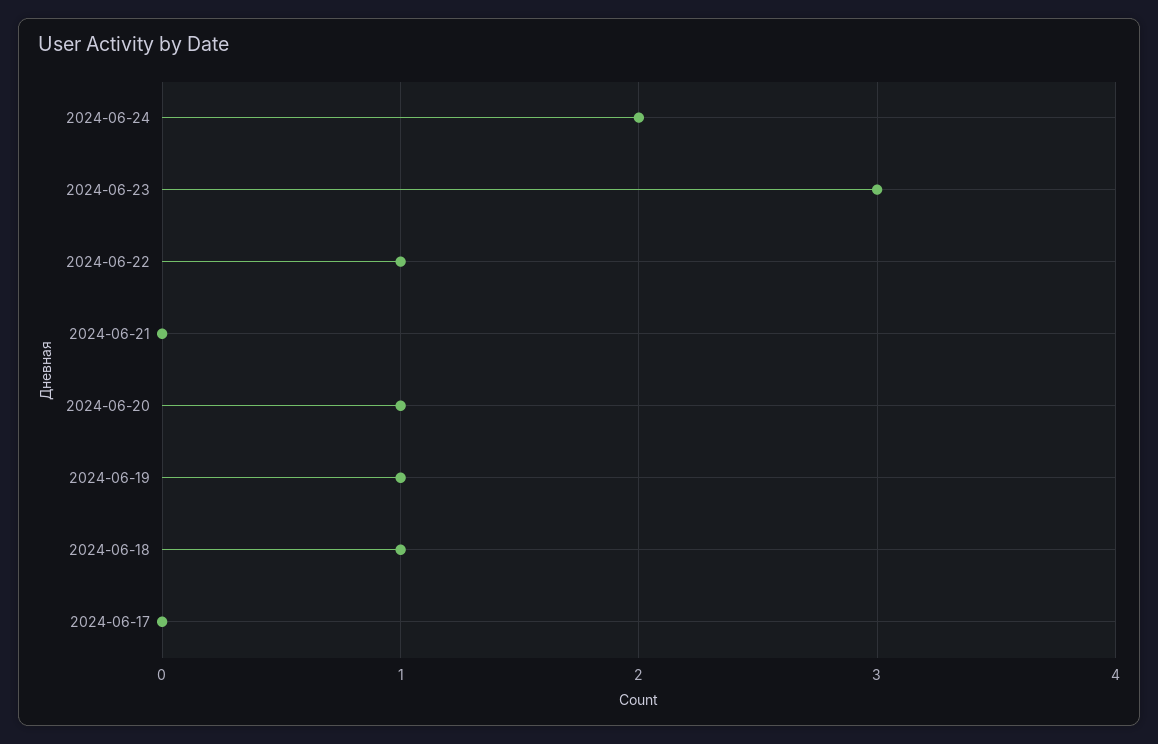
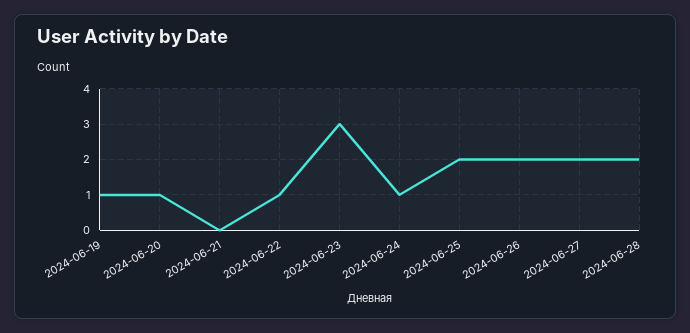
2024-06-24: 2 -> 1
2024-06-18: 1 -> none
2024-06-17: 0 -> none
2024-06-25: none -> 2
2024-06-26: none -> 2
2024-06-27: none -> 2
2024-06-28: none -> 2

